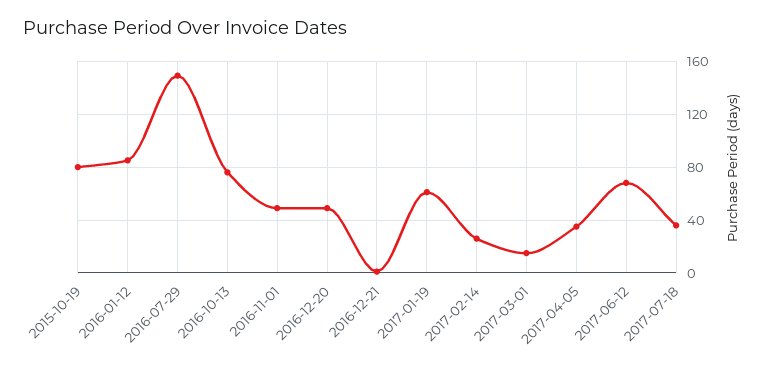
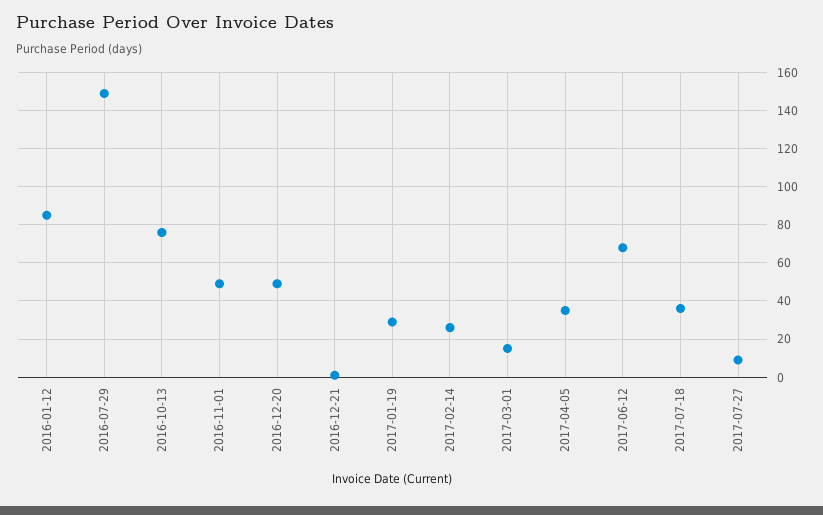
2015-10-19: 80 -> none
2017-01-19: 60 -> 30
2017-07-27: none -> 10

